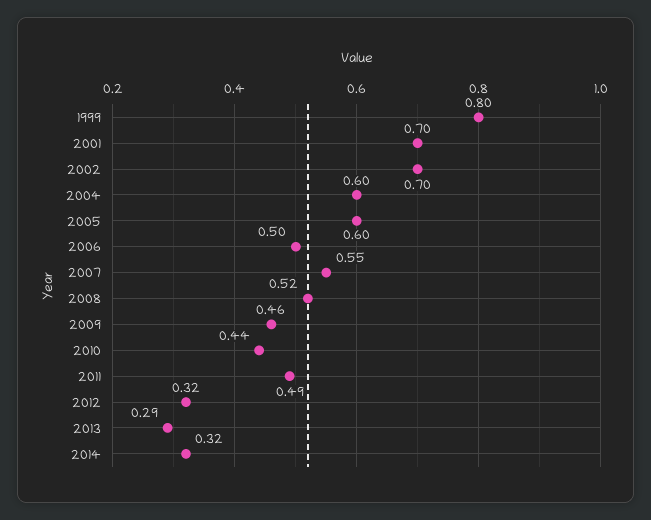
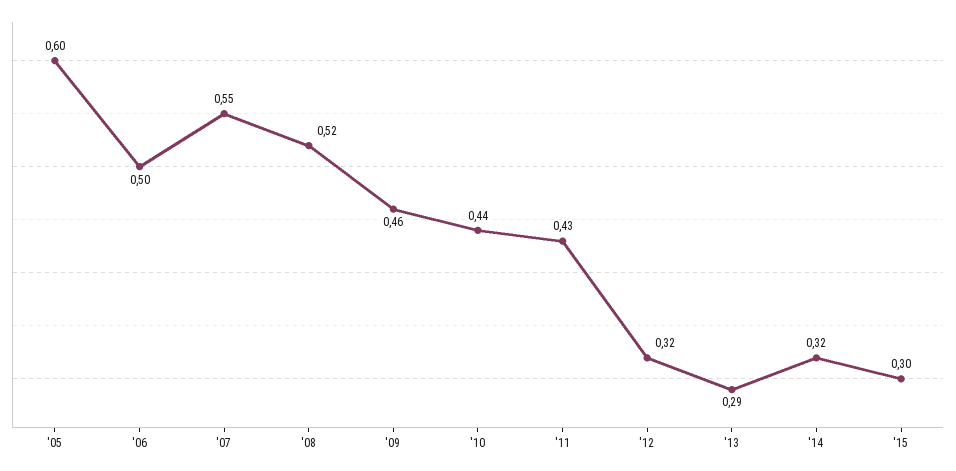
1999: 0.8 -> none
2001: 0.7 -> none
2002: 0.7 -> none
2004: 0.6 -> none
2011: 0.49 -> 0.43
'15: none -> 0.3

